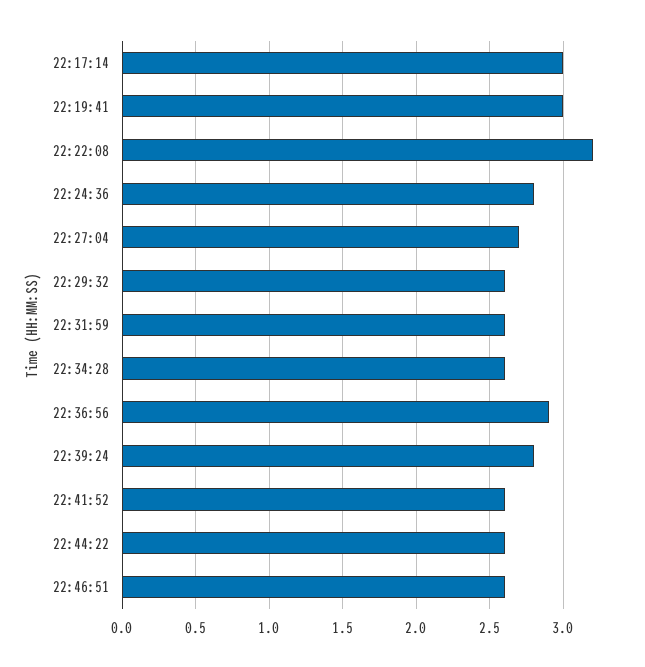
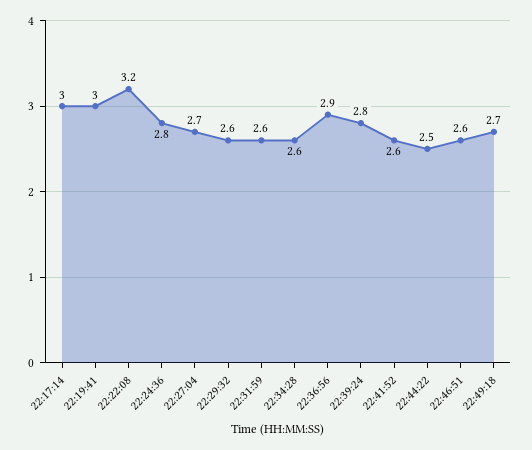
22:44:22: 2.6 -> 2.5
22:49:18: none -> 2.7

